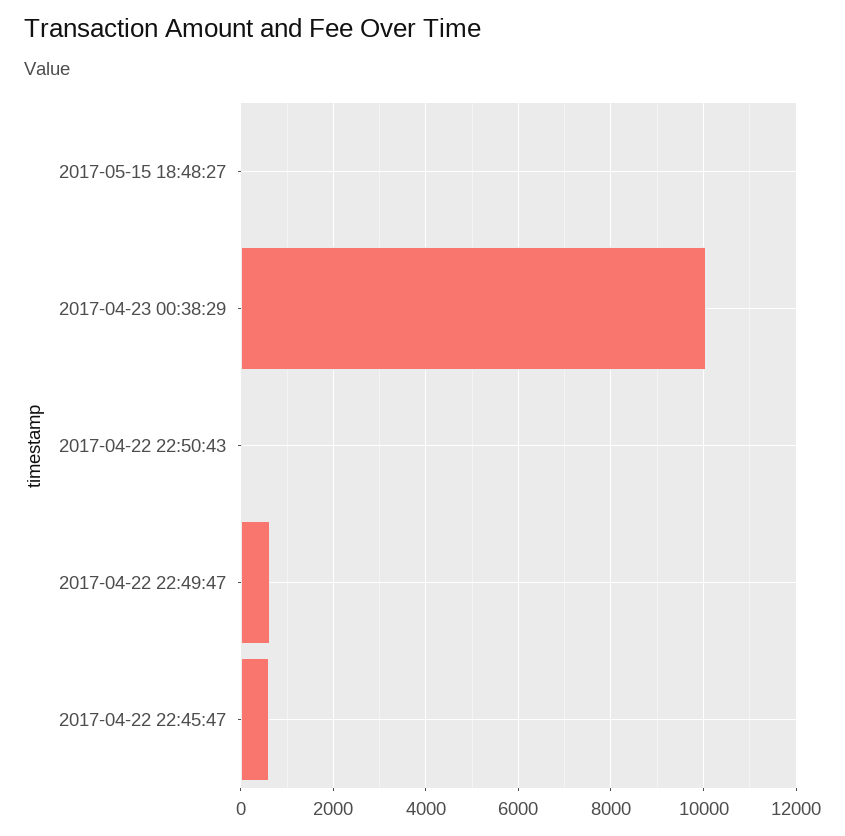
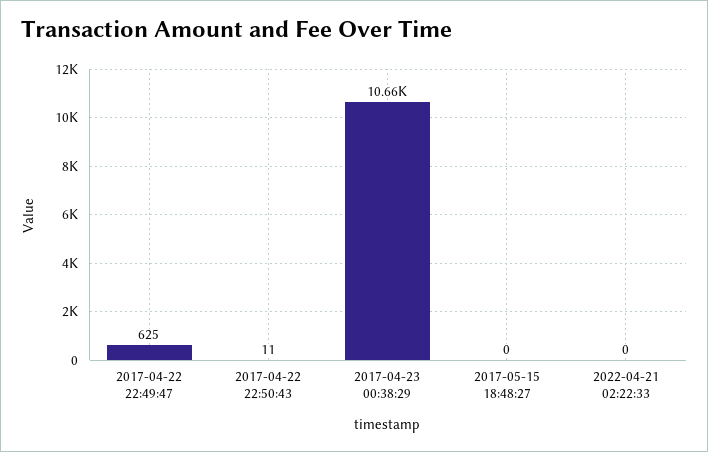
2017-04-23 00:38:29: 10000 -> 10660
2017-04-22 22:45:47: 600 -> none
2022-04-21 02:22:33: none -> 0

